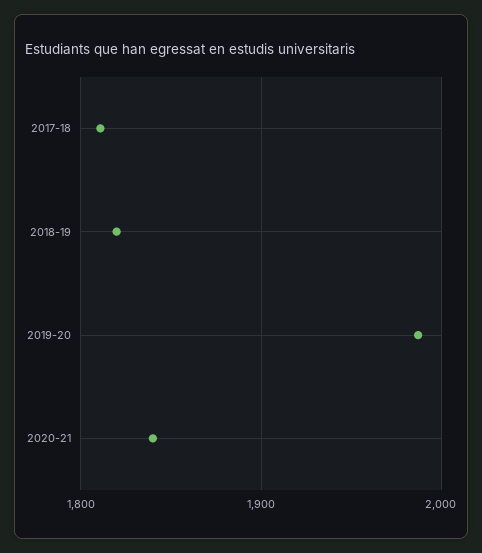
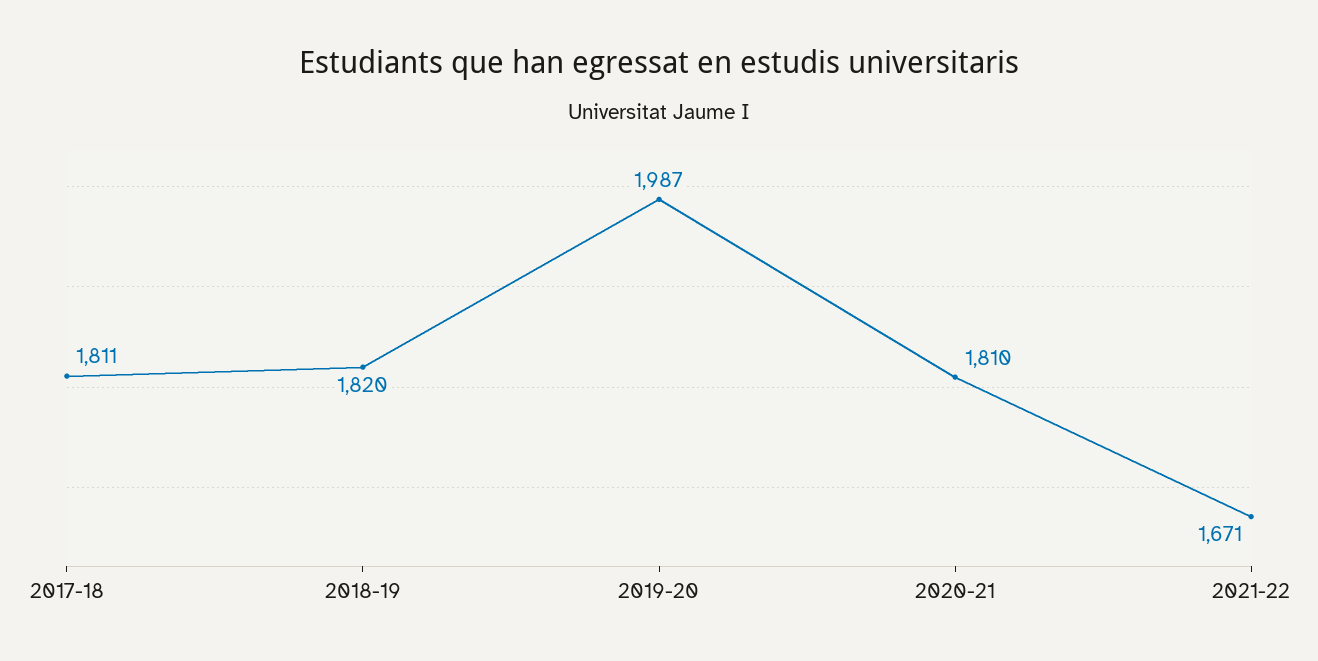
2020-21: 1840 -> 1810
2021-22: none -> 1671

